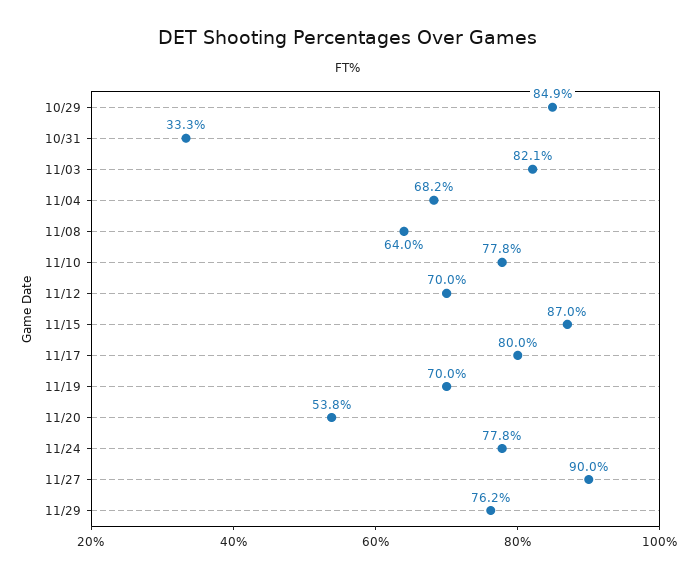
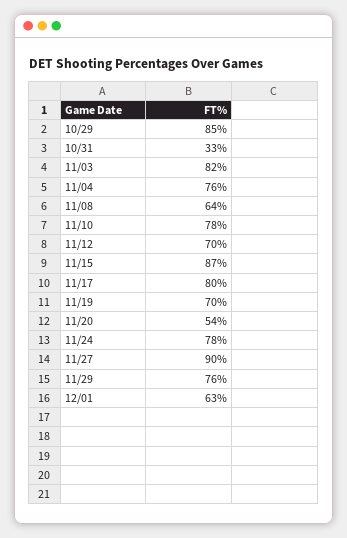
11/04: 68.2 -> 76
12/01: none -> 63

